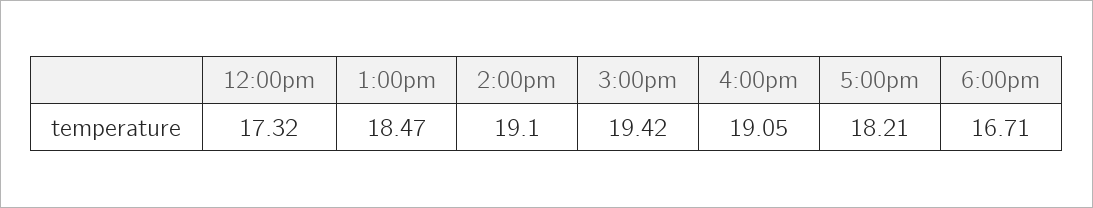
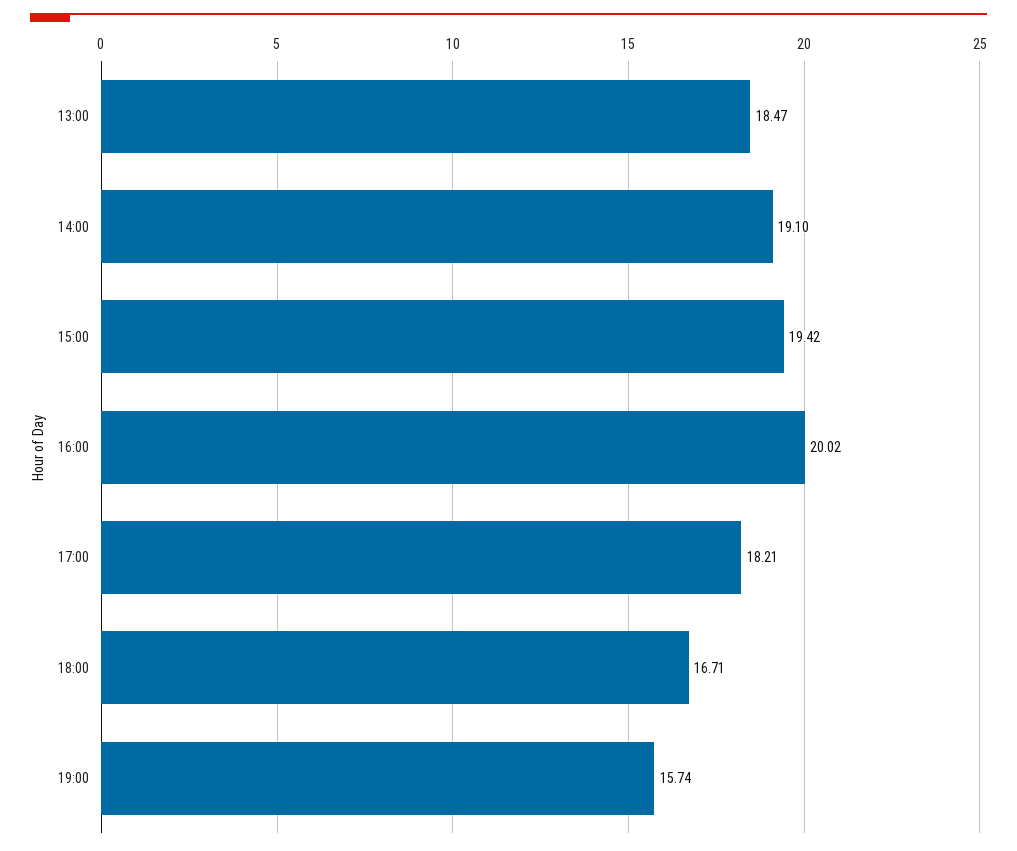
12:00pm: 17.32 -> none
4:00pm: 19.05 -> 20.02
19:00: none -> 15.74

